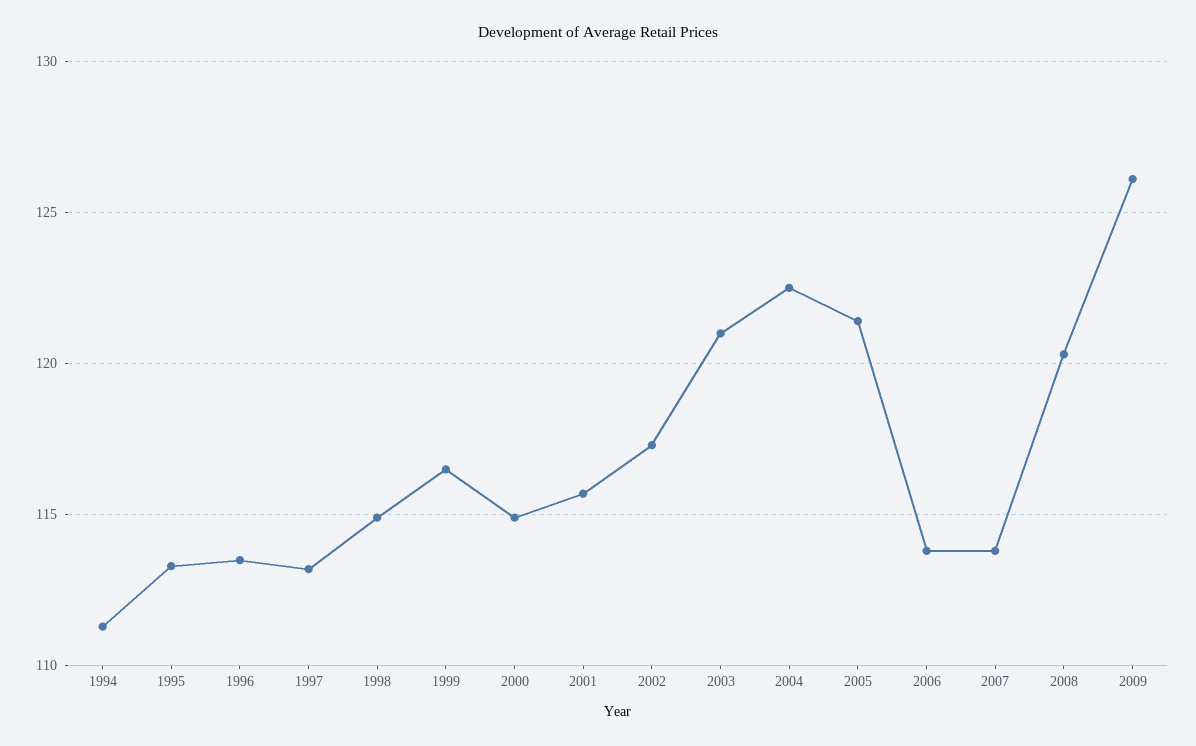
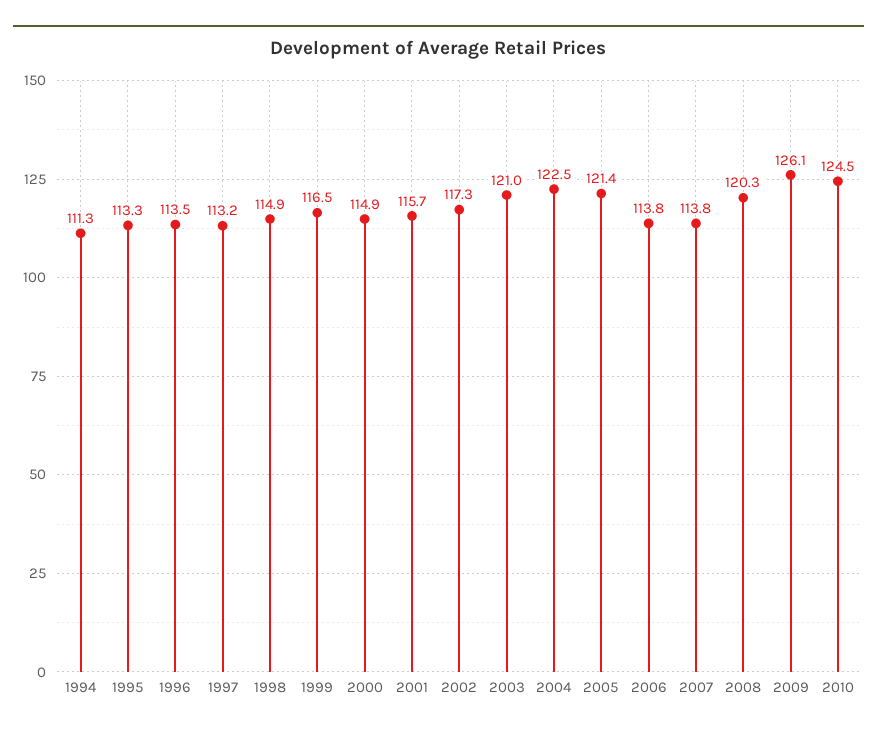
2010: none -> 124.5

